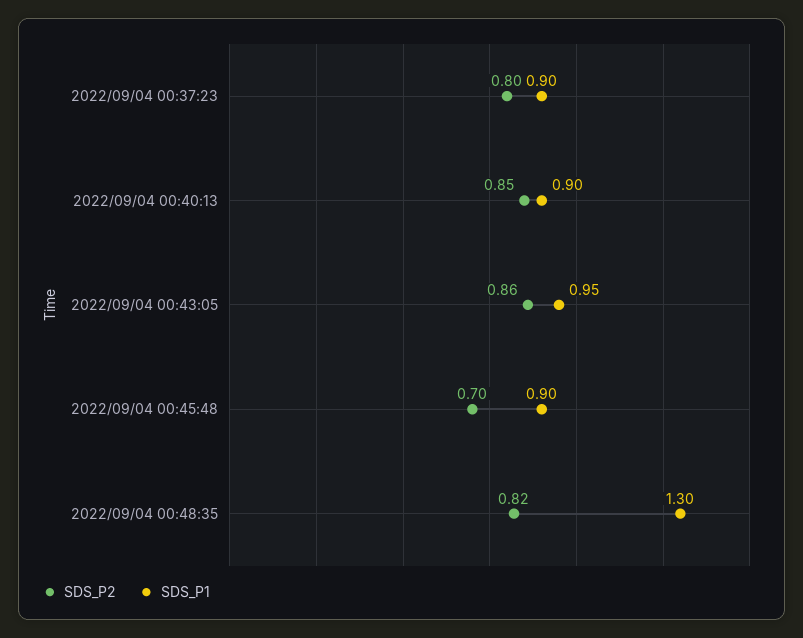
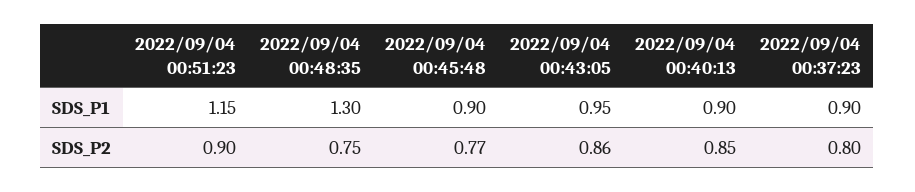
SDS_P2, 2022/09/04 00:45:48: 0.7 -> 0.77
SDS_P2, 2022/09/04 00:48:35: 0.82 -> 0.75
SDS_P1, 2022/09/04 00:51:23: none -> 1.15
SDS_P2, 2022/09/04 00:51:23: none -> 0.9

